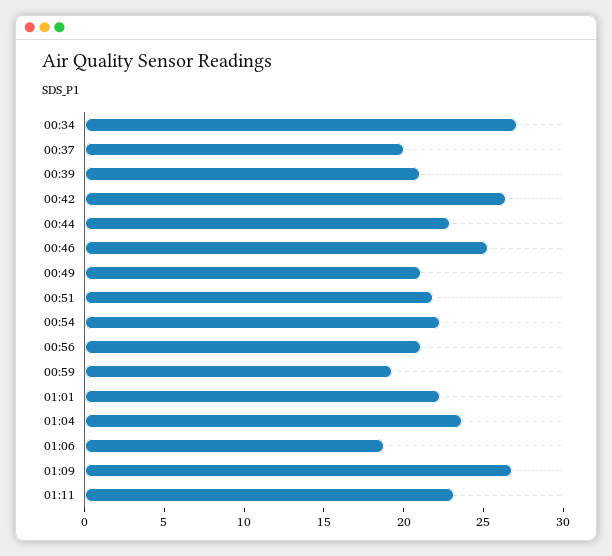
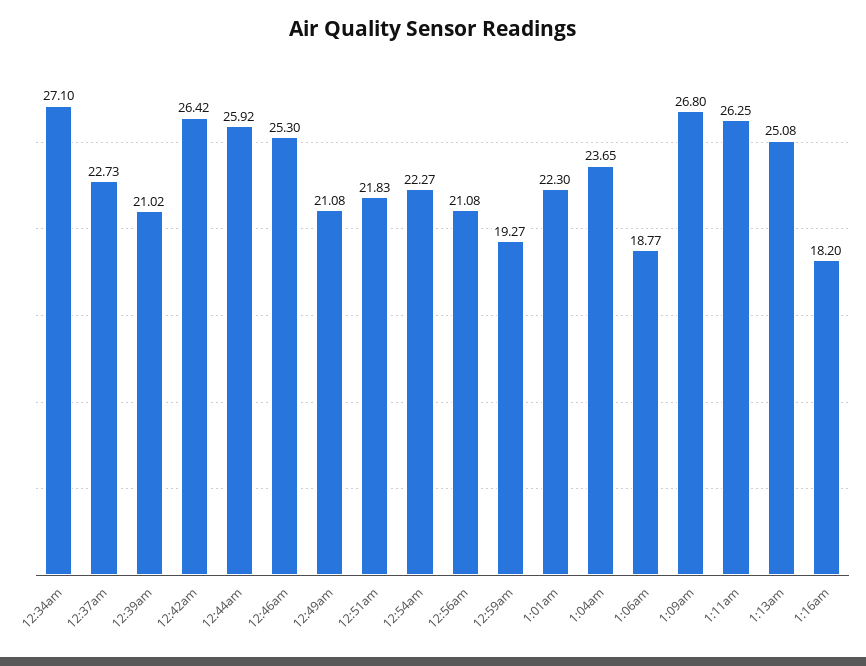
00:37: 20 -> 22.73
00:44: 23 -> 25.92
01:11: 23 -> 26.25
1:13am: none -> 25.08
1:16am: none -> 18.2

